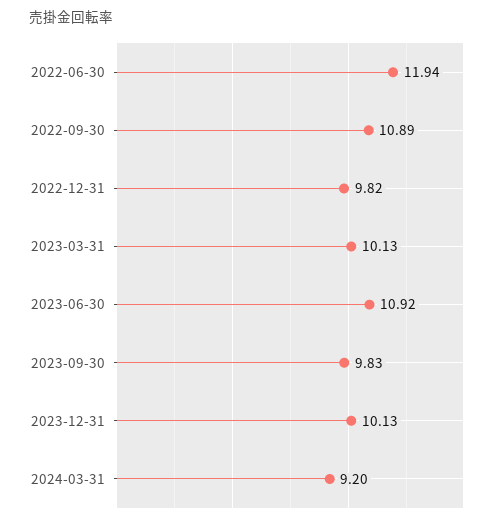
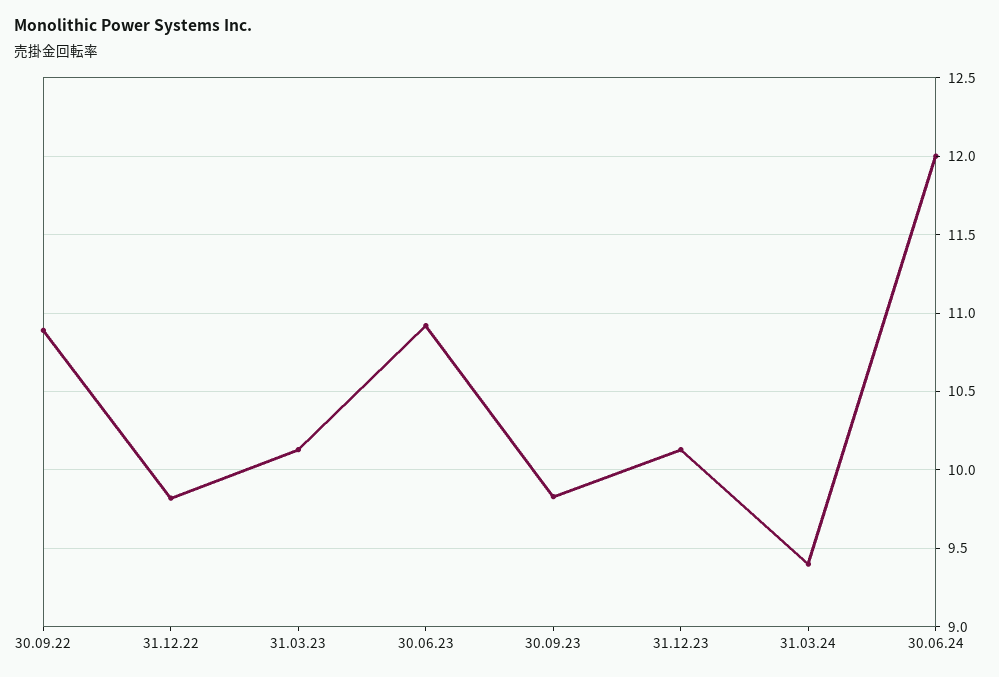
2022-06-30: 11.94 -> none
2024-03-31: 9.2 -> 9.4
30.06.24: none -> 12

